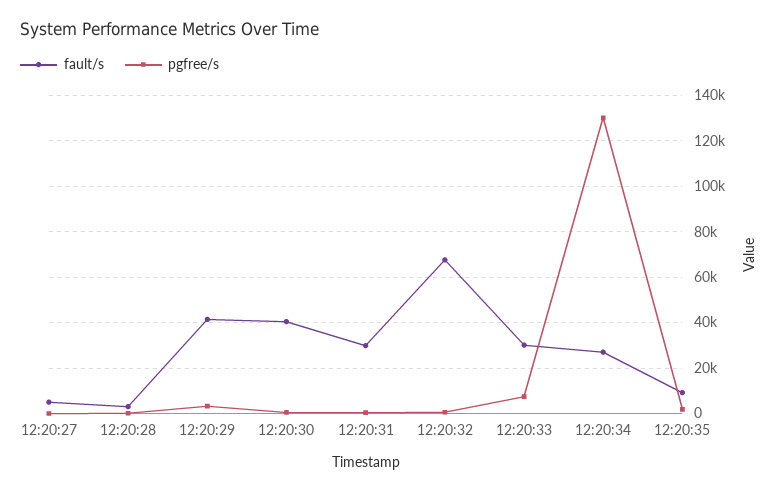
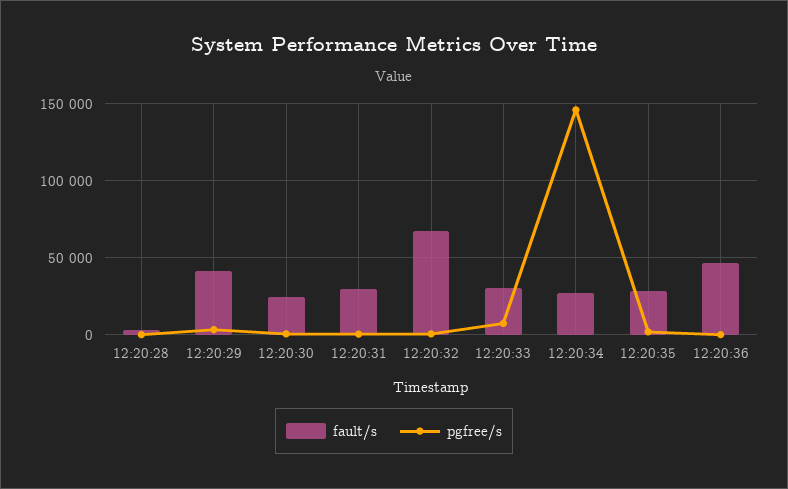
fault/s, 12:20:27: 5000 -> none
pgfree/s, 12:20:27: 0 -> none
fault/s, 12:20:30: 40000 -> 25000
pgfree/s, 12:20:34: 130000 -> 145000
fault/s, 12:20:35: 10000 -> 30000
fault/s, 12:20:36: none -> 45000
pgfree/s, 12:20:36: none -> 0

